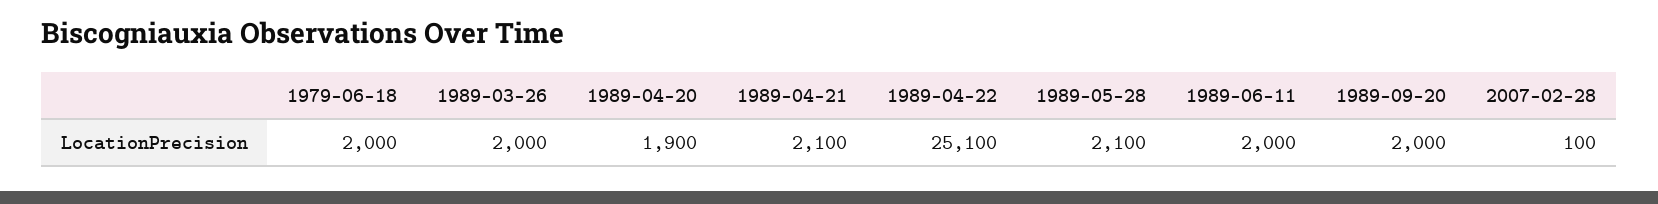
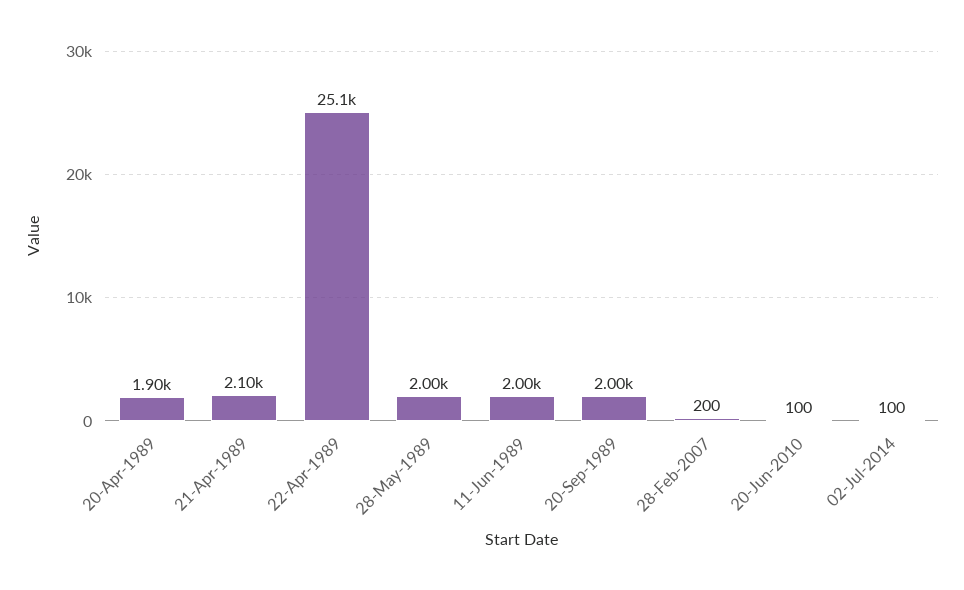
1979-06-18: 2000 -> none
1989-03-26: 2000 -> none
1989-05-28: 2100 -> 2000
2007-02-28: 100 -> 200
20-Jun-2010: none -> 100
02-Jul-2014: none -> 100

